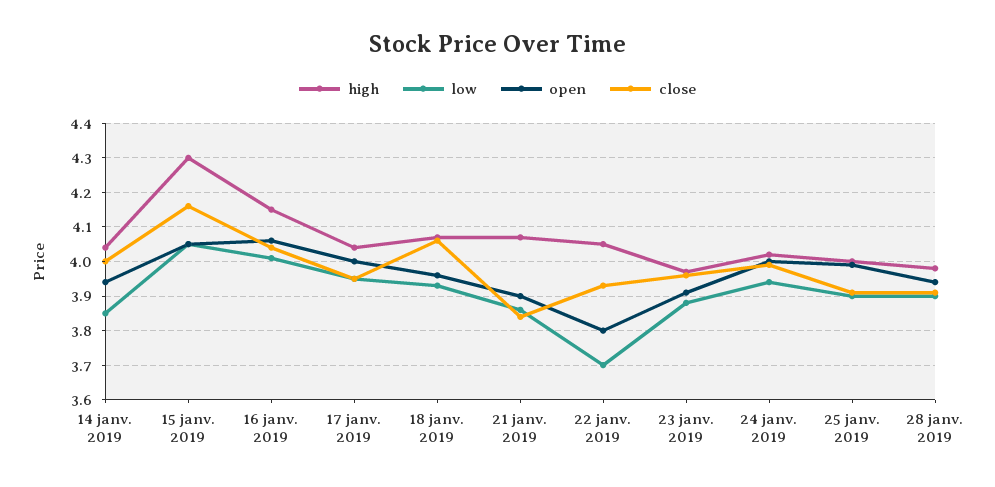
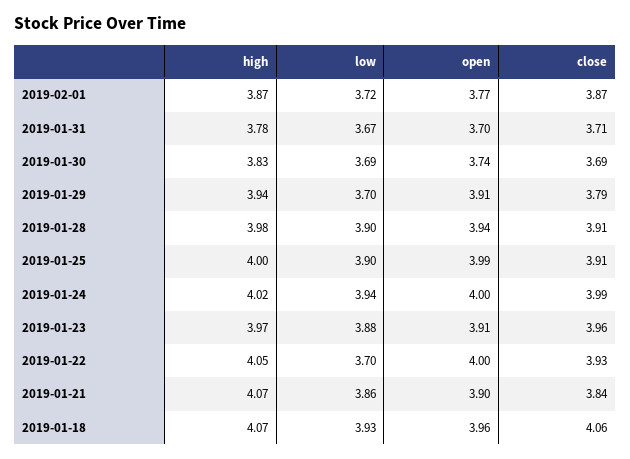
high, 14 janv. 2019: 4.05 -> none
low, 14 janv. 2019: 3.85 -> none
open, 14 janv. 2019: 3.95 -> none
close, 14 janv. 2019: 4 -> none
high, 15 janv. 2019: 4.3 -> none
low, 15 janv. 2019: 4.05 -> none
open, 15 janv. 2019: 4.05 -> none
close, 15 janv. 2019: 4.15 -> none
high, 16 janv. 2019: 4.15 -> none
low, 16 janv. 2019: 4 -> none
open, 16 janv. 2019: 4.05 -> none
close, 16 janv. 2019: 4.05 -> none
high, 17 janv. 2019: 4.05 -> none
low, 17 janv. 2019: 3.95 -> none
open, 17 janv. 2019: 4 -> none
close, 17 janv. 2019: 3.95 -> none
open, 22 janv. 2019: 3.8 -> 4
high, 2019-02-01: none -> 3.87
low, 2019-02-01: none -> 3.72
open, 2019-02-01: none -> 3.77
close, 2019-02-01: none -> 3.87
high, 2019-01-31: none -> 3.78
low, 2019-01-31: none -> 3.67
open, 2019-01-31: none -> 3.7
close, 2019-01-31: none -> 3.71
high, 2019-01-30: none -> 3.83
low, 2019-01-30: none -> 3.69
open, 2019-01-30: none -> 3.74
close, 2019-01-30: none -> 3.69
high, 2019-01-29: none -> 3.94
low, 2019-01-29: none -> 3.7
open, 2019-01-29: none -> 3.91
close, 2019-01-29: none -> 3.79

